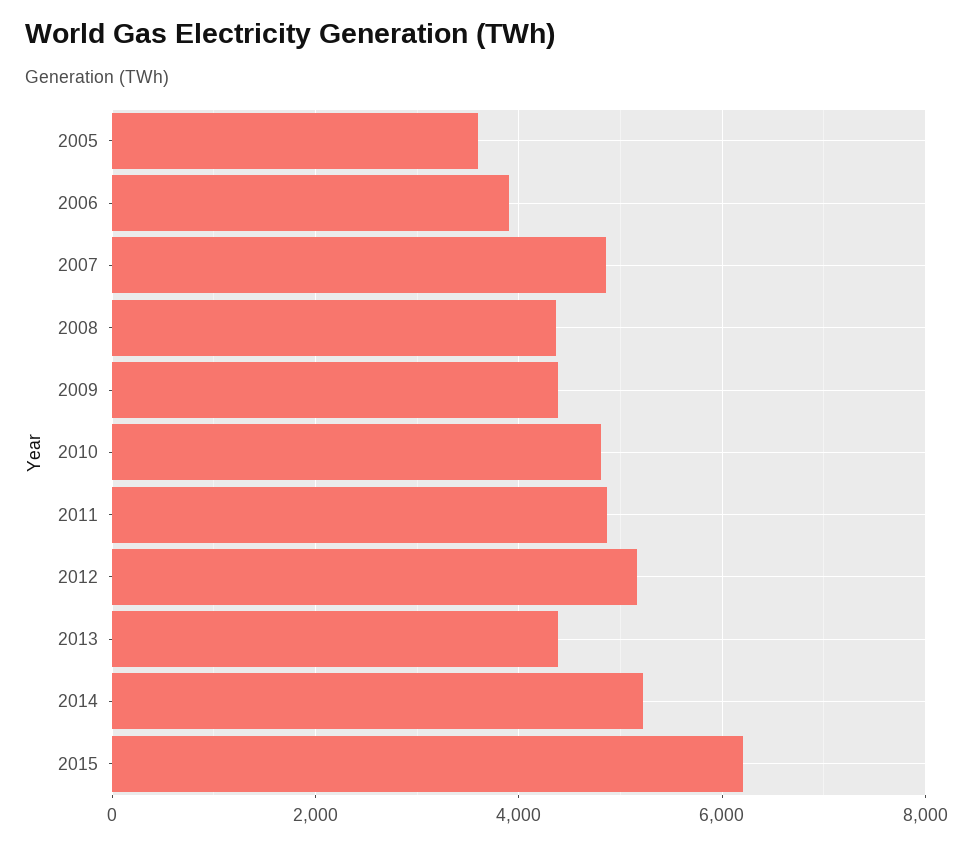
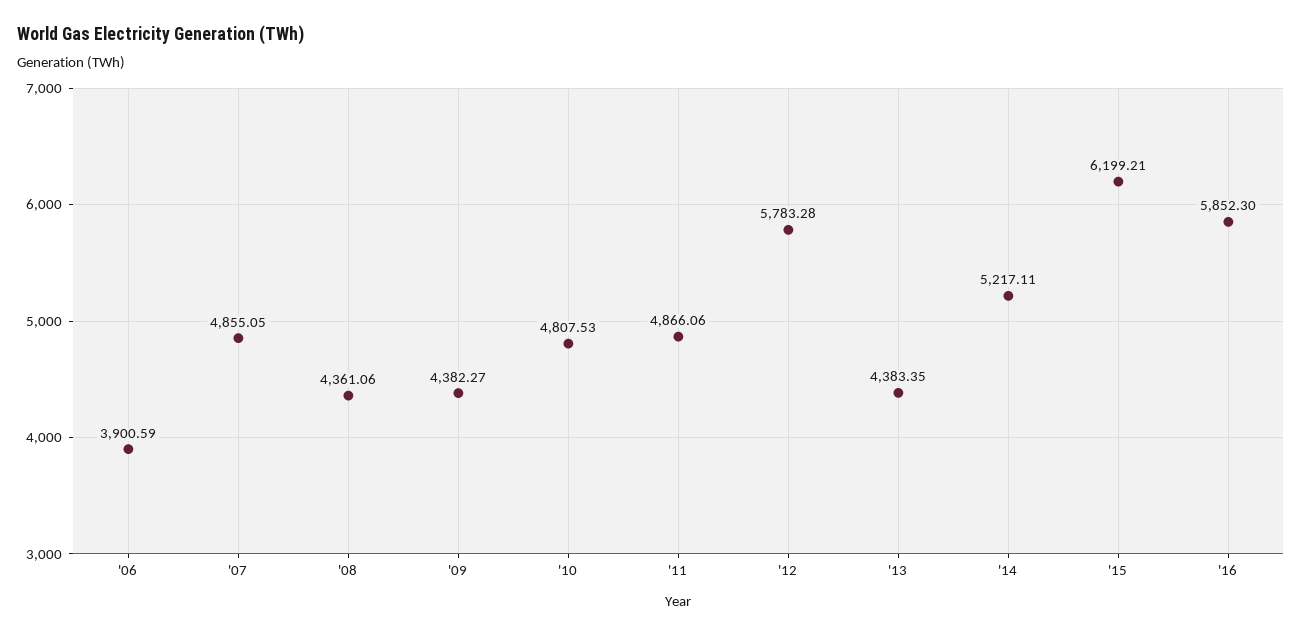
2005: 3600 -> none
2012: 5200 -> 5783.28
'16: none -> 5852.3

